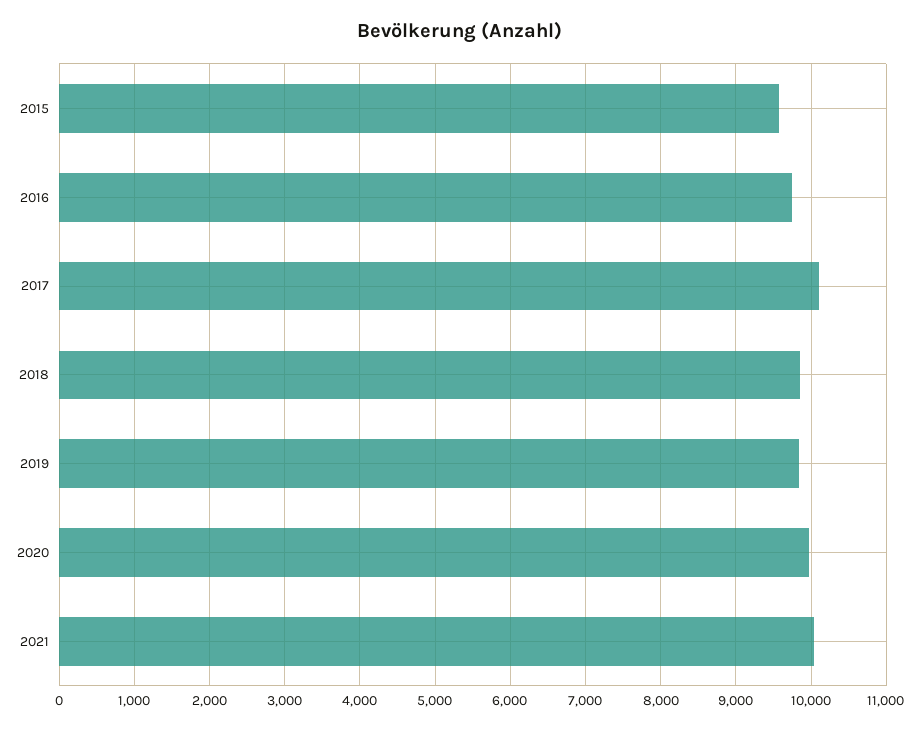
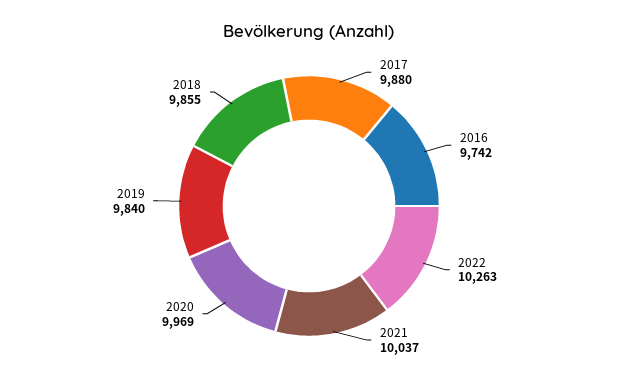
2015: 9600 -> none
2017: 10100 -> 9880
2022: none -> 10263

